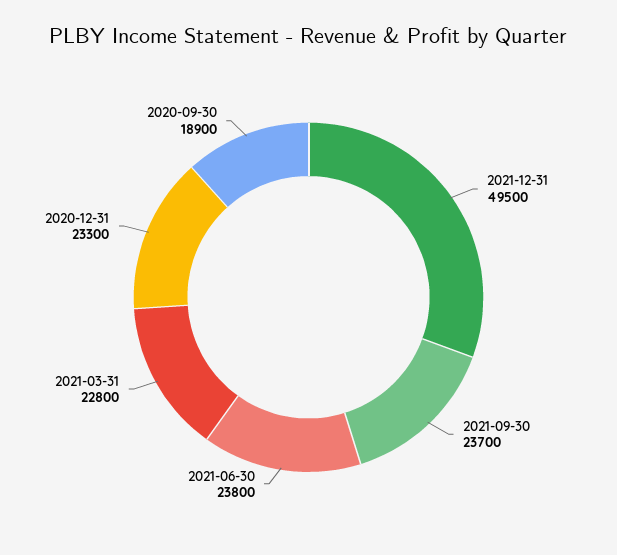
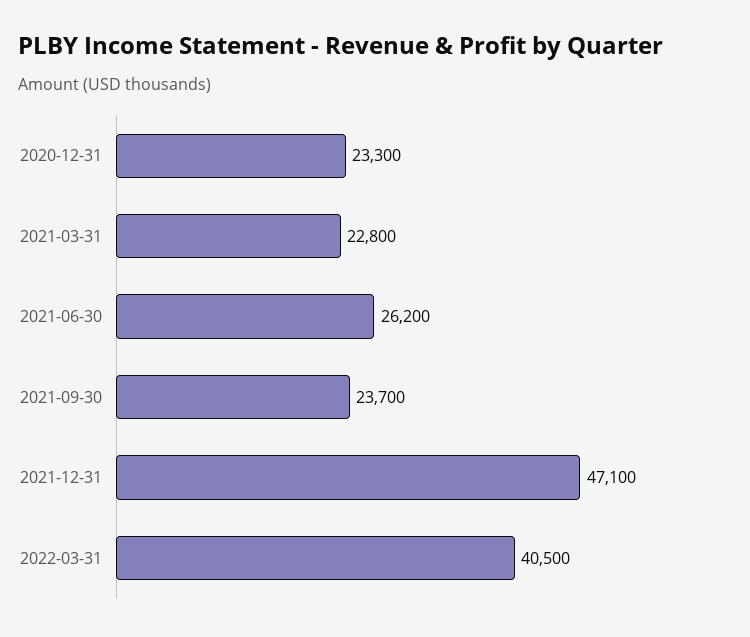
2021-12-31: 49500 -> 47100
2021-06-30: 23800 -> 26200
2020-09-30: 18900 -> none
2022-03-31: none -> 40500

